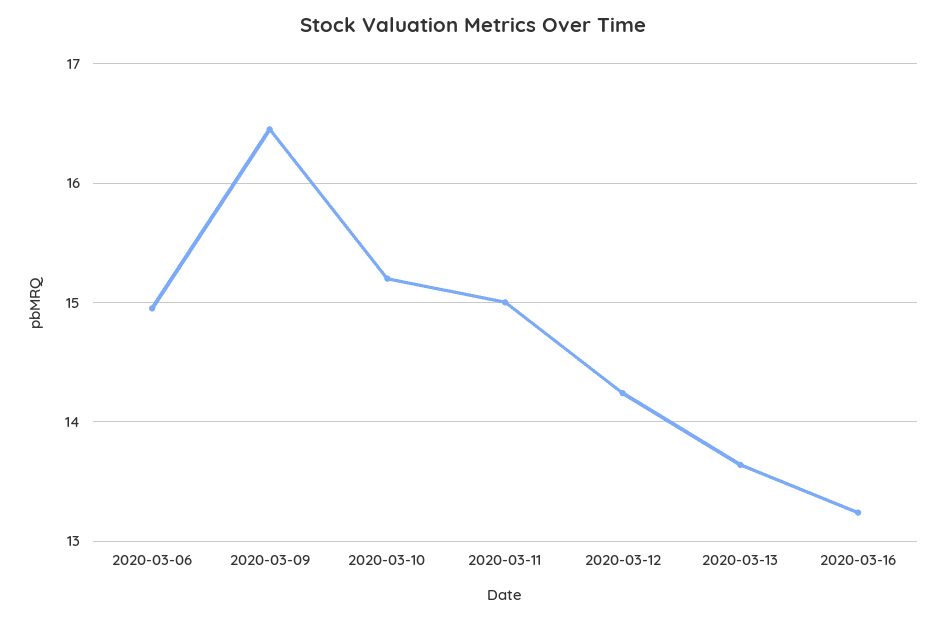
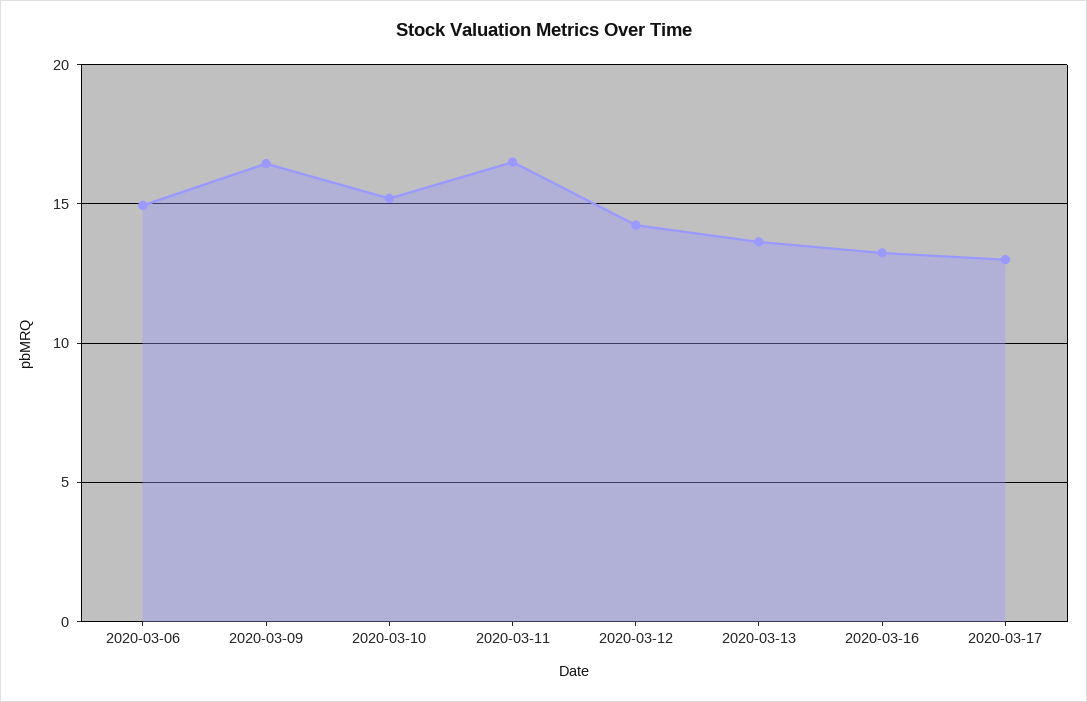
2020-03-11: 15 -> 16.5
2020-03-17: none -> 13

